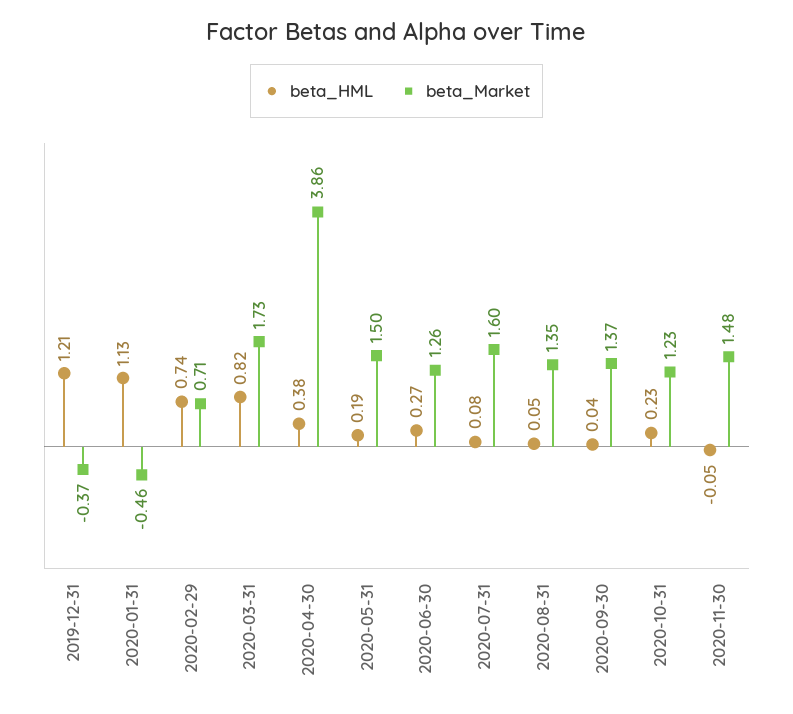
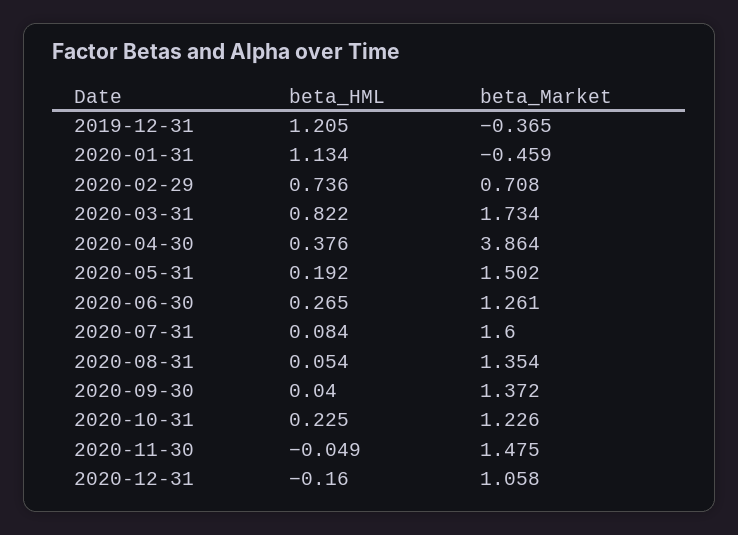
beta_HML, 2020-12-31: none -> -0.16
beta_Market, 2020-12-31: none -> 1.058

